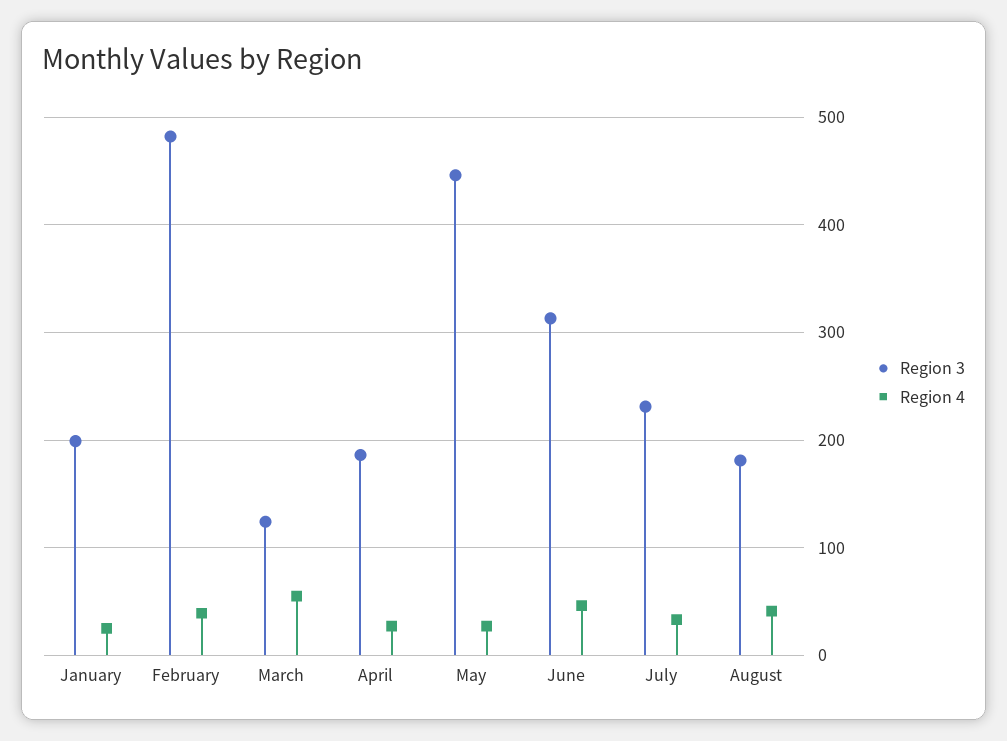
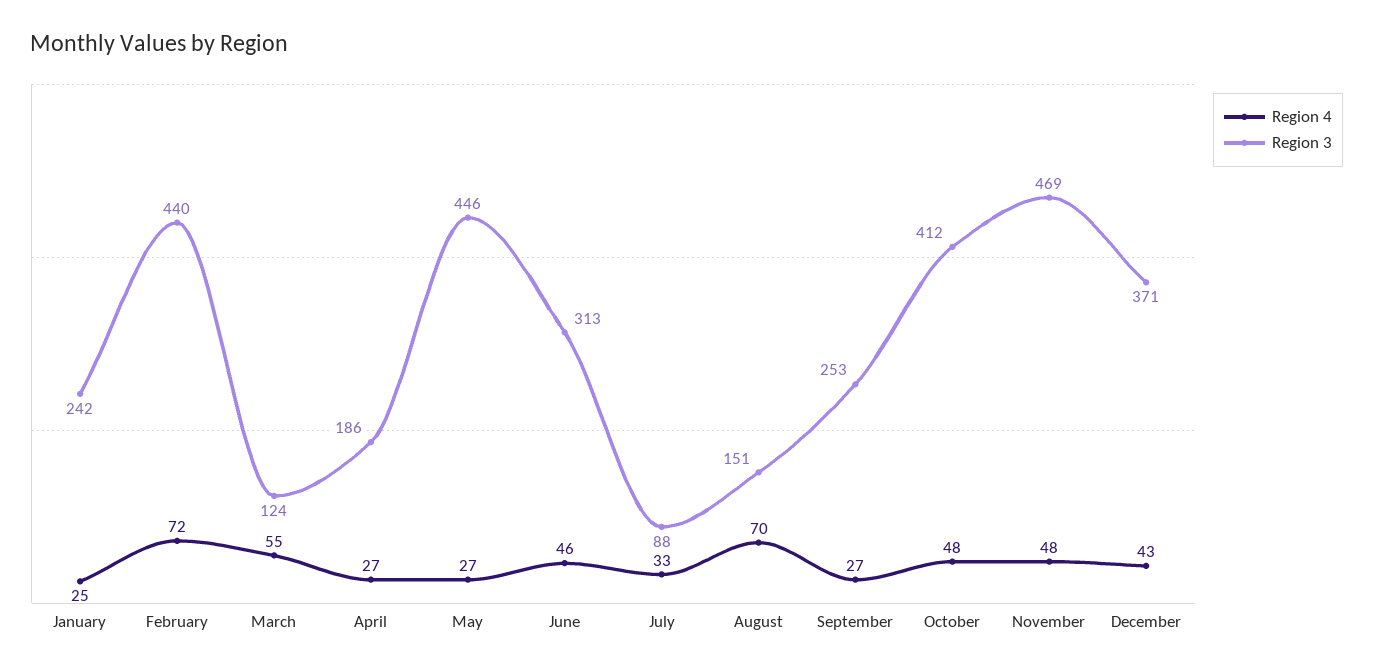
Region 3, January: 200 -> 242
Region 3, February: 480 -> 440
Region 4, February: 40 -> 72
Region 3, July: 230 -> 88
Region 3, August: 180 -> 151
Region 4, August: 40 -> 70
Region 4, September: none -> 27
Region 3, September: none -> 253
Region 4, October: none -> 48
Region 3, October: none -> 412
Region 4, November: none -> 48
Region 3, November: none -> 469
Region 4, December: none -> 43
Region 3, December: none -> 371

